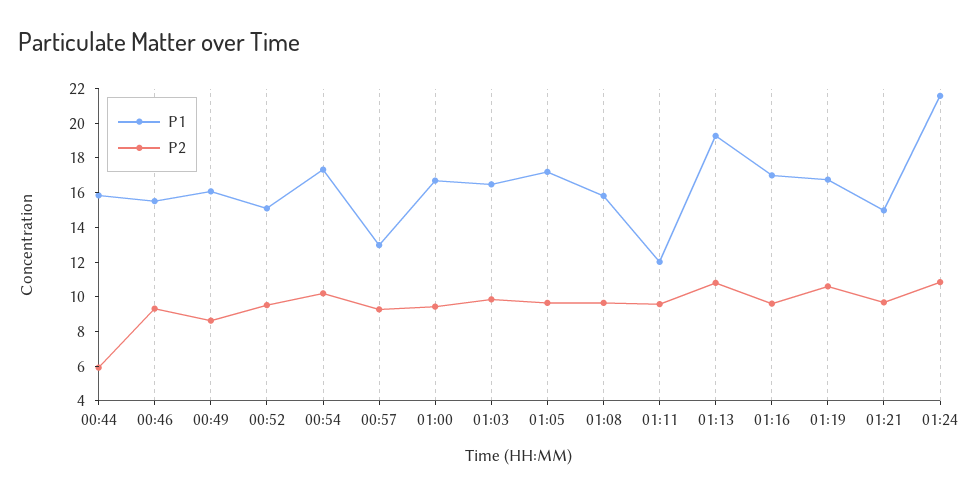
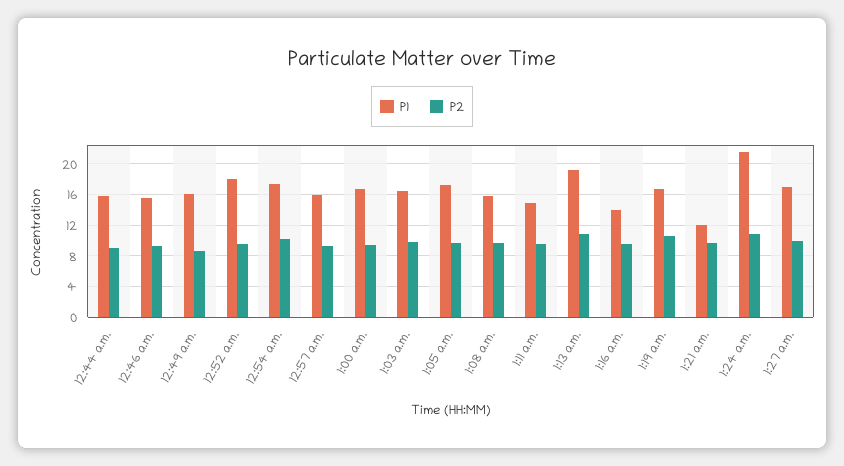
P2, 00:44: 6 -> 9
P1, 00:52: 15 -> 18
P1, 00:57: 13 -> 16
P1, 01:11: 12 -> 15
P1, 01:16: 17 -> 14
P1, 01:21: 15 -> 12
P1, 1:27 a.m.: none -> 17
P2, 1:27 a.m.: none -> 10

